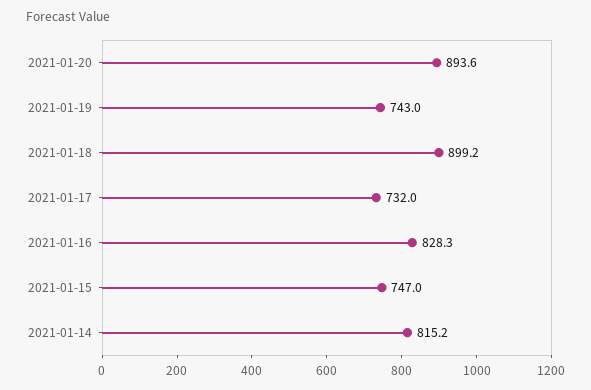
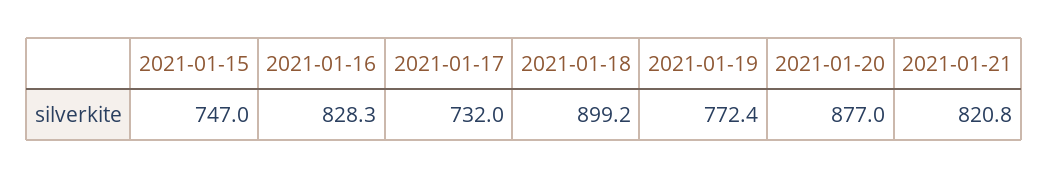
2021-01-20: 893.6 -> 877
2021-01-19: 743 -> 772.4
2021-01-14: 815.2 -> none
2021-01-21: none -> 820.8

